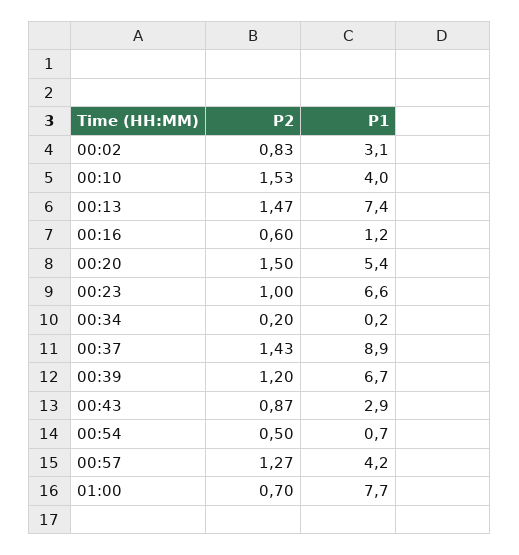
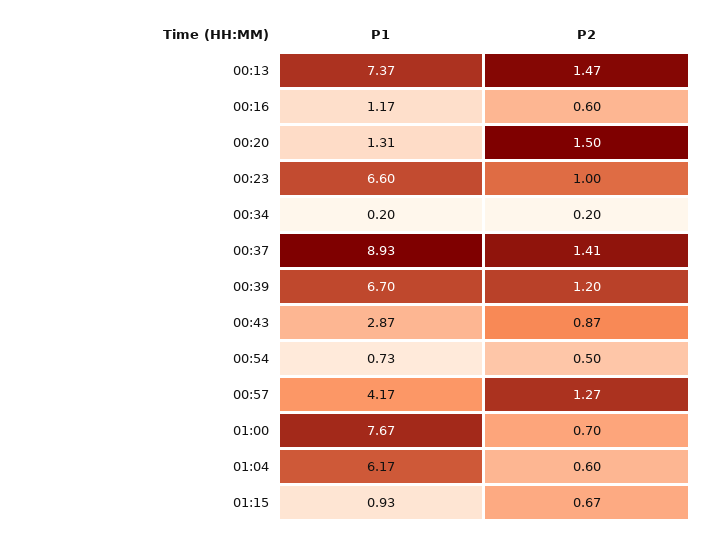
P2, 00:02: 0.83 -> none
P1, 00:02: 3.1 -> none
P2, 00:10: 1.53 -> none
P1, 00:10: 4 -> none
P1, 00:20: 5.4 -> 1.31
P2, 00:37: 1.43 -> 1.41
P1, 01:04: none -> 6.17
P2, 01:04: none -> 0.6
P1, 01:15: none -> 0.93
P2, 01:15: none -> 0.67

